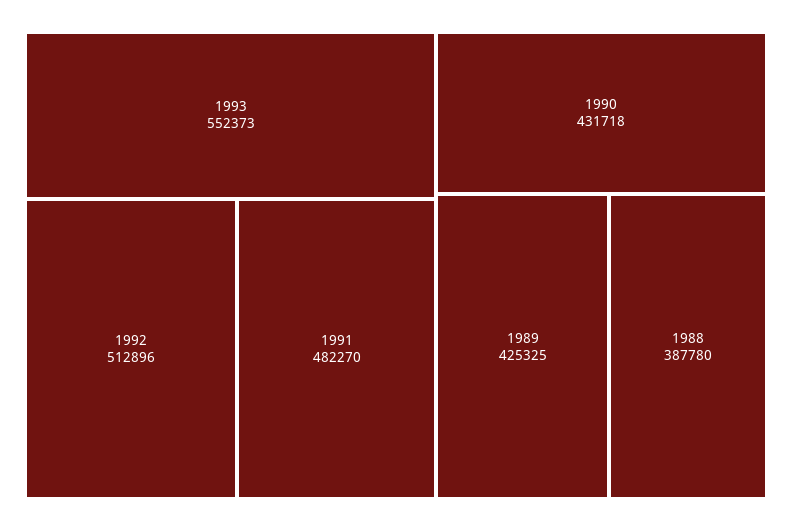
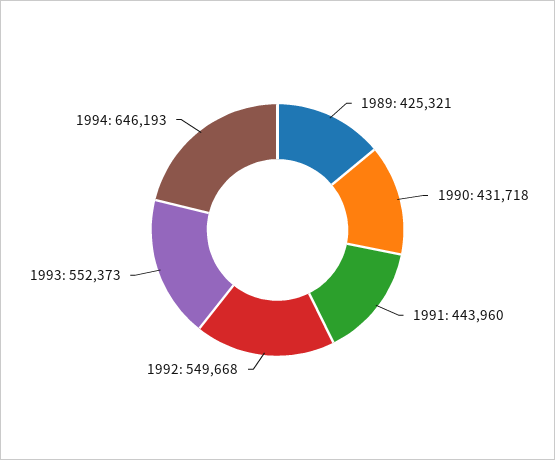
1992: 512896 -> 549668
1991: 482270 -> 443960
1989: 425325 -> 425321
1988: 387780 -> none
1994: none -> 646193

